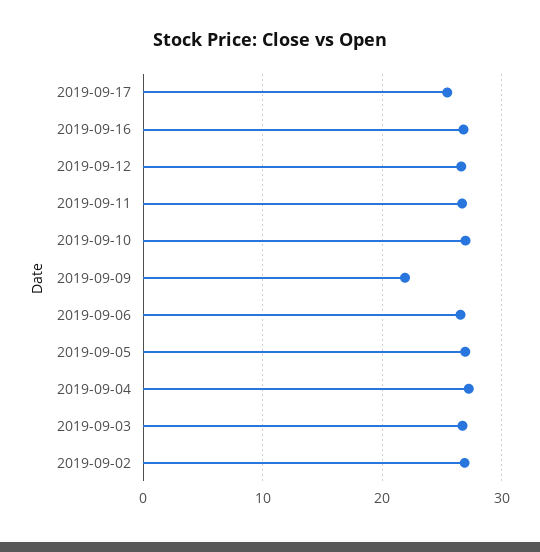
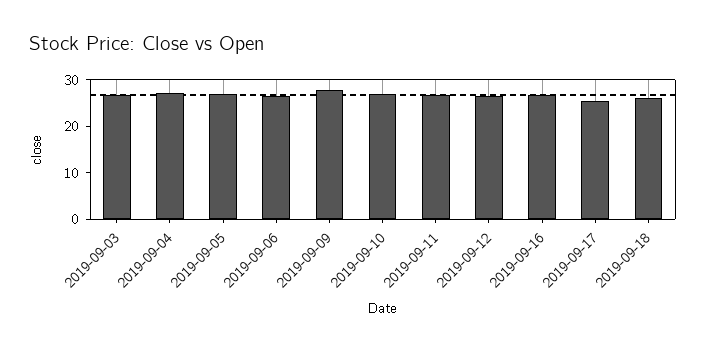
2019-09-09: 22 -> 28
2019-09-02: 27 -> none
2019-09-18: none -> 26

